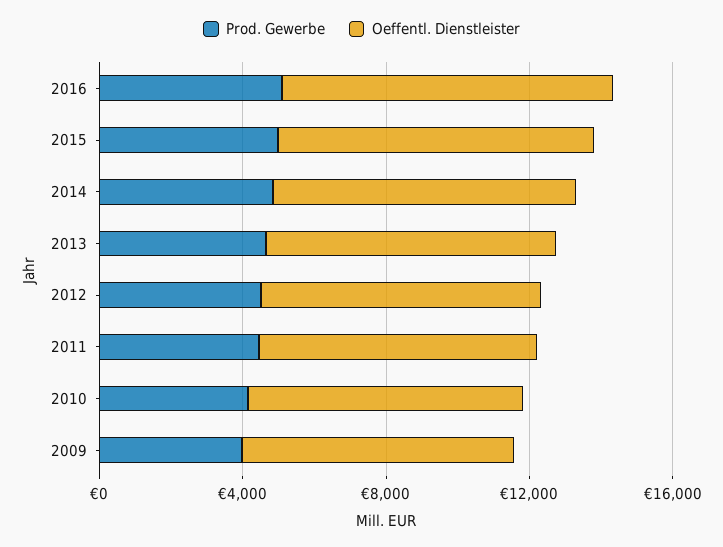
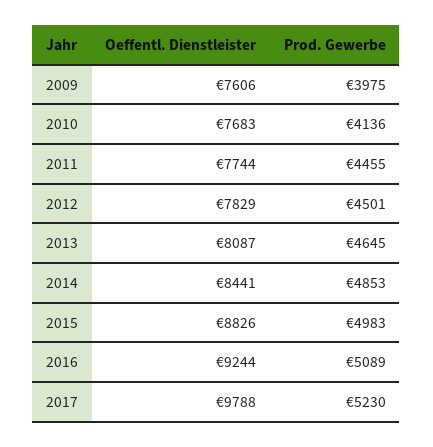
Oeffentl. Dienstleister, 2017: none -> 9788
Prod. Gewerbe, 2017: none -> 5230

